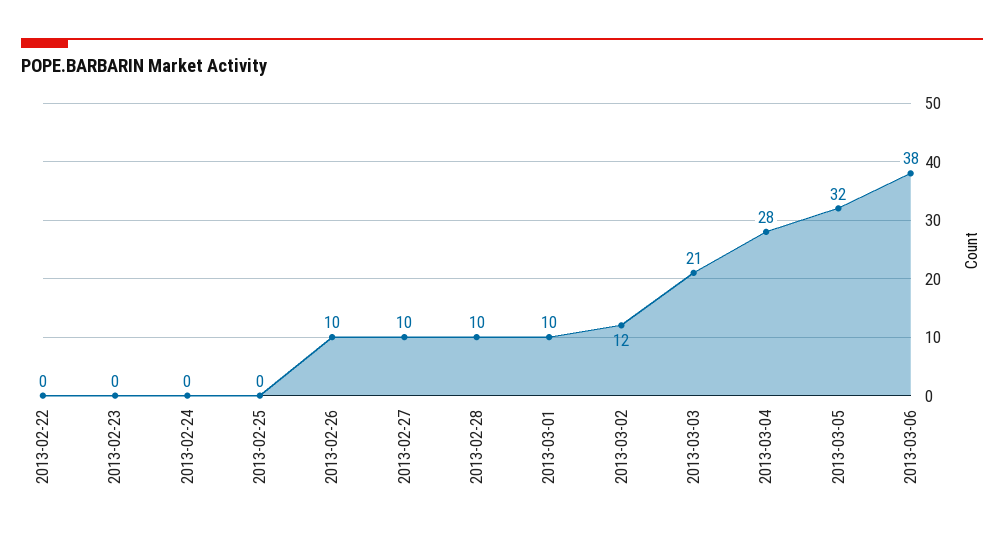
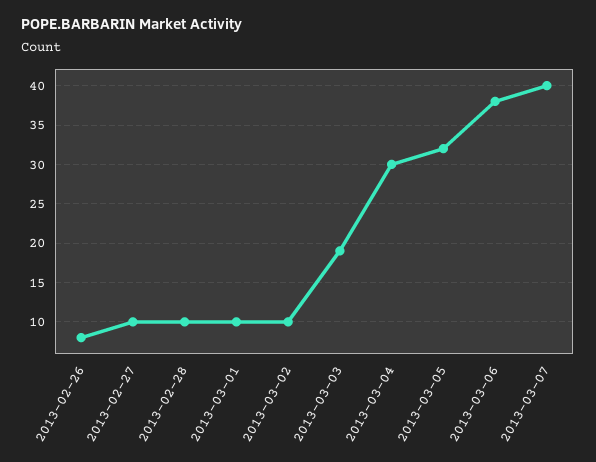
2013-02-22: 0 -> none
2013-02-23: 0 -> none
2013-02-24: 0 -> none
2013-02-25: 0 -> none
2013-02-26: 10 -> 8
2013-03-02: 12 -> 10
2013-03-03: 21 -> 19
2013-03-04: 28 -> 30
2013-03-07: none -> 40

